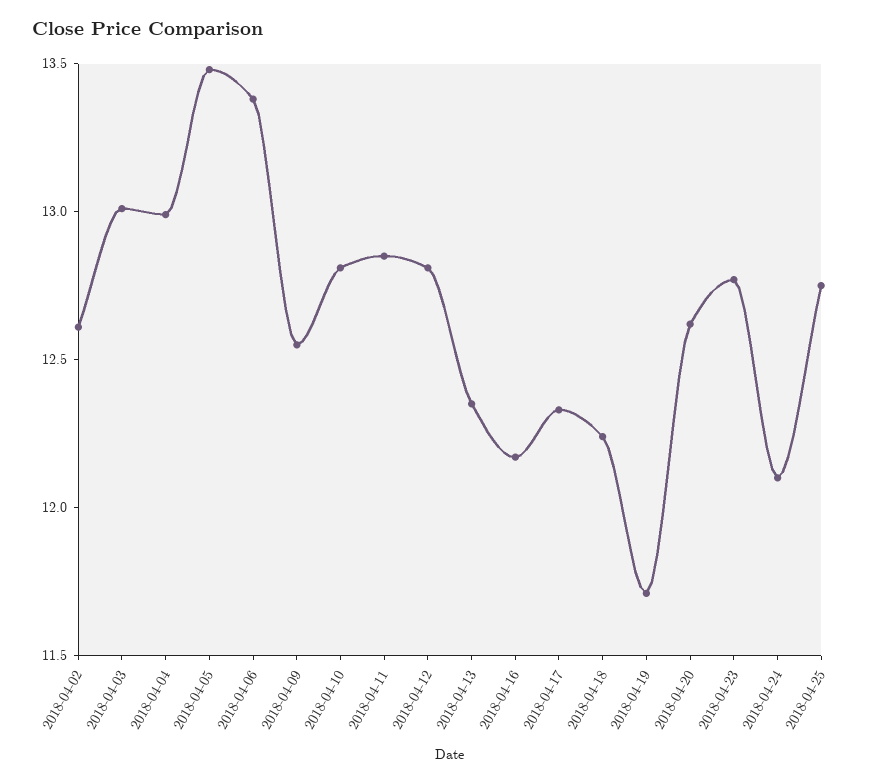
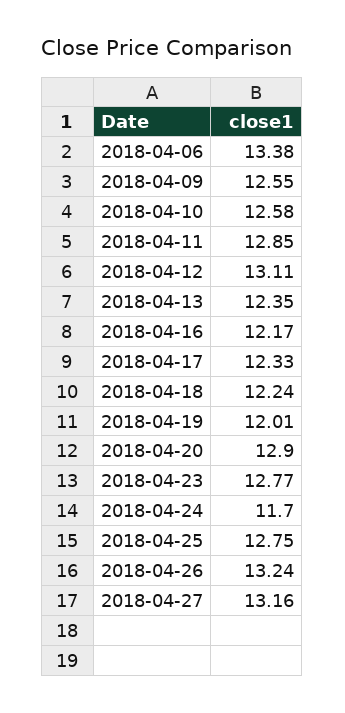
2018-04-02: 12.6 -> none
2018-04-03: 13 -> none
2018-04-04: 13 -> none
2018-04-05: 13.5 -> none
2018-04-10: 12.8 -> 12.58
2018-04-12: 12.8 -> 13.11
2018-04-19: 11.7 -> 12.01
2018-04-20: 12.6 -> 12.9
2018-04-24: 12.1 -> 11.7
2018-04-26: none -> 13.24
2018-04-27: none -> 13.16

